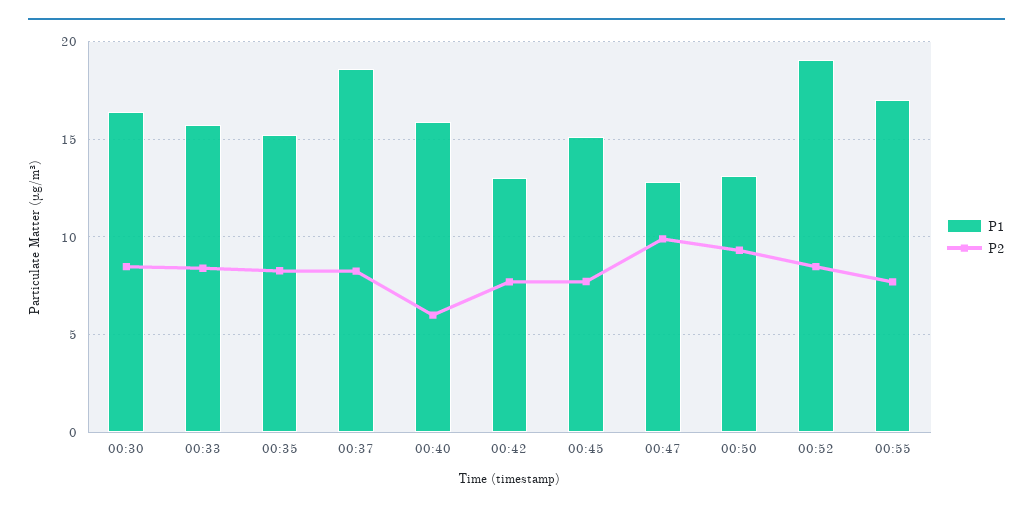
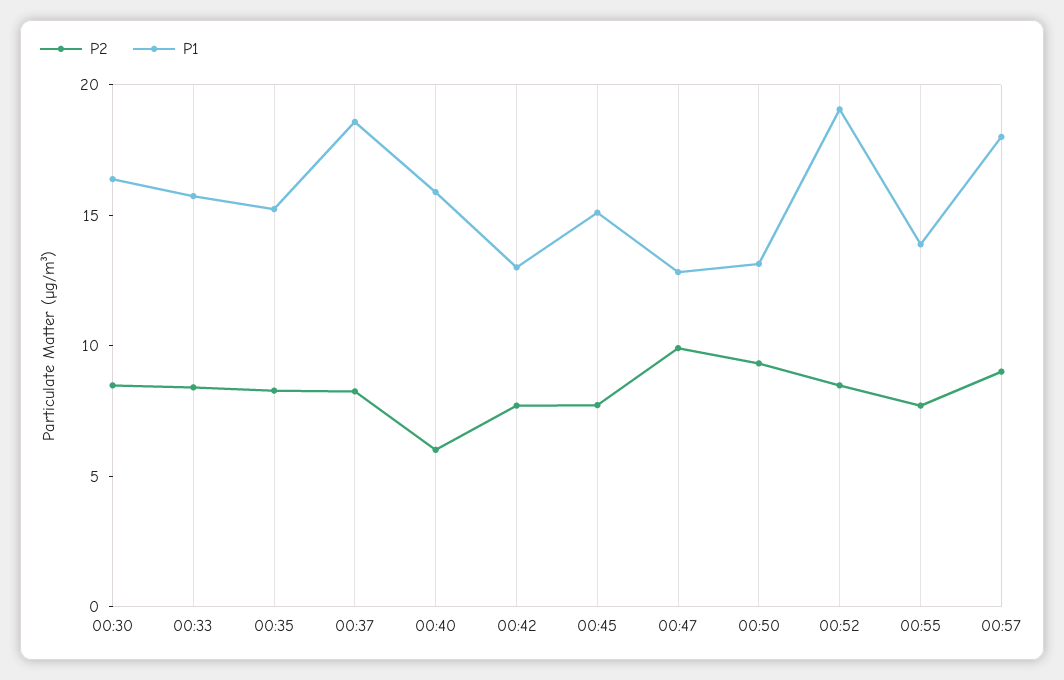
P1, 00:55: 17 -> 14
P2, 00:57: none -> 9
P1, 00:57: none -> 18

